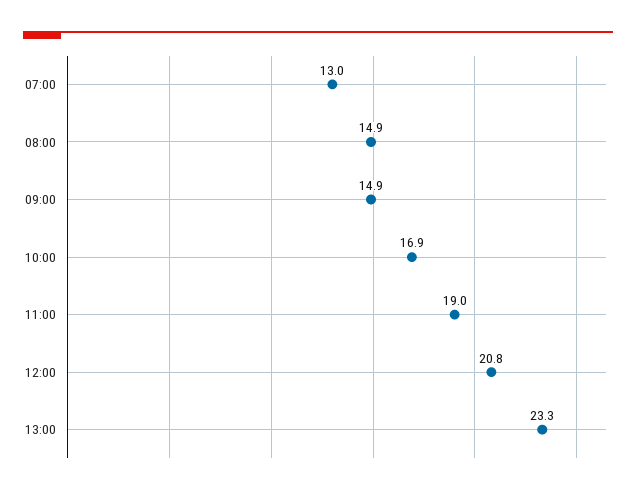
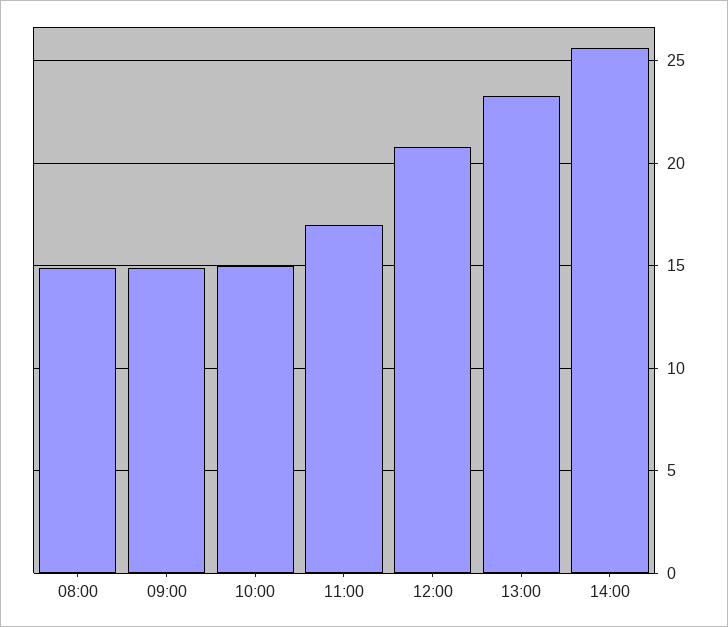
07:00: 13 -> none
10:00: 16.9 -> 15
11:00: 19 -> 17
14:00: none -> 25.5

